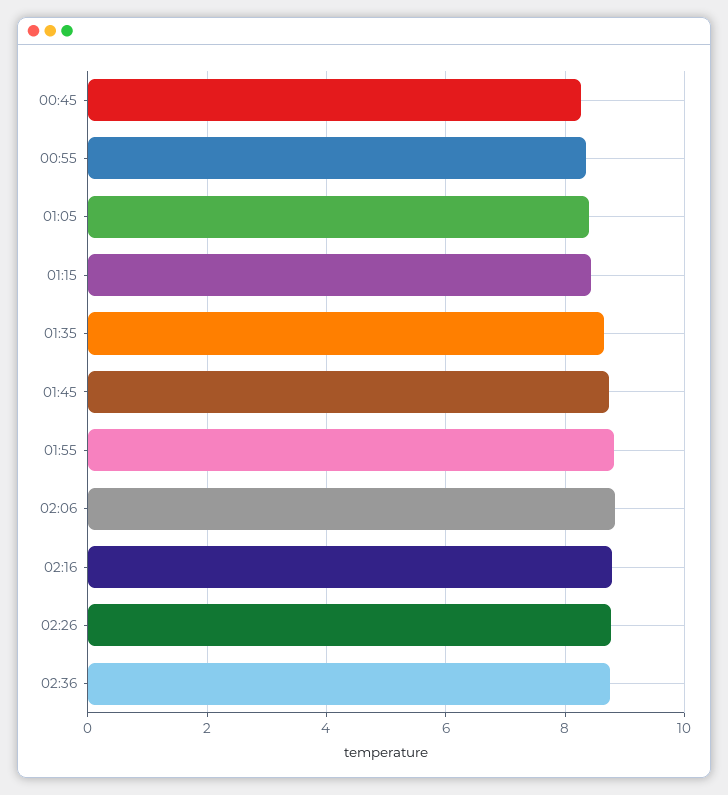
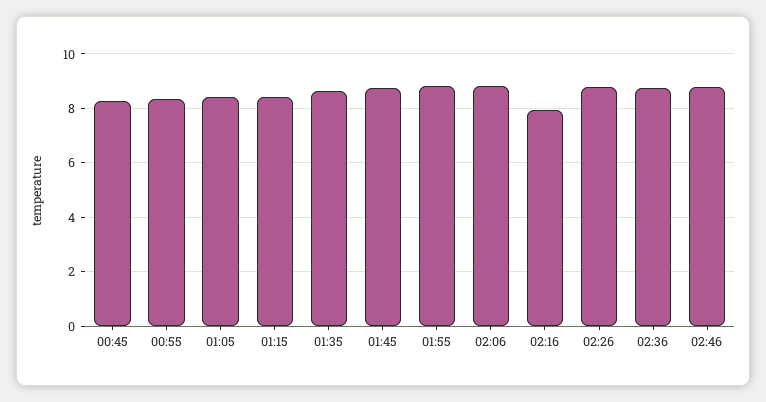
02:16: 8.8 -> 8
02:46: none -> 8.75

